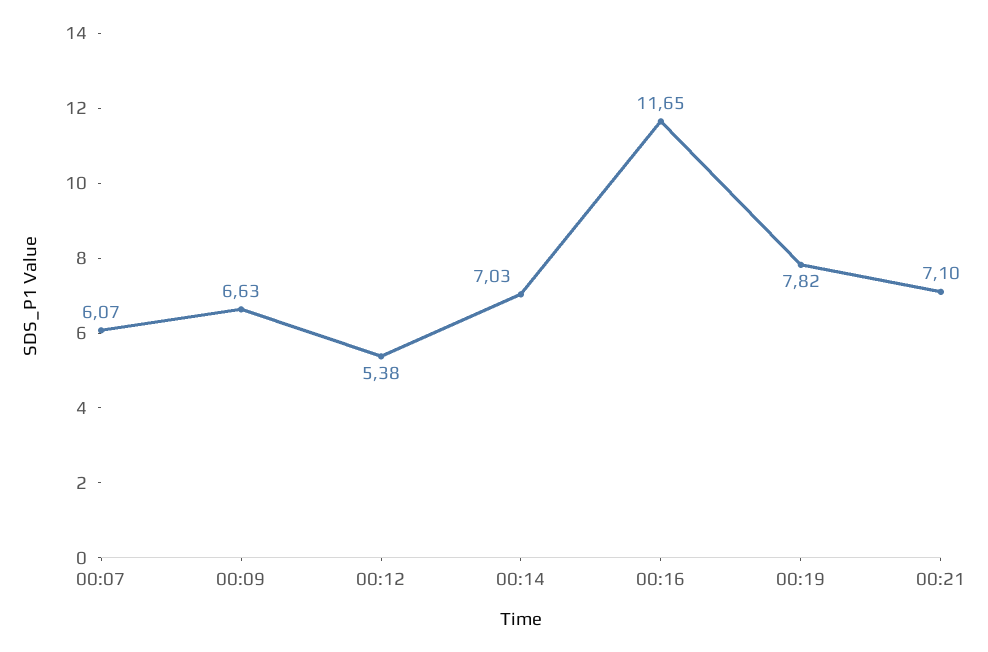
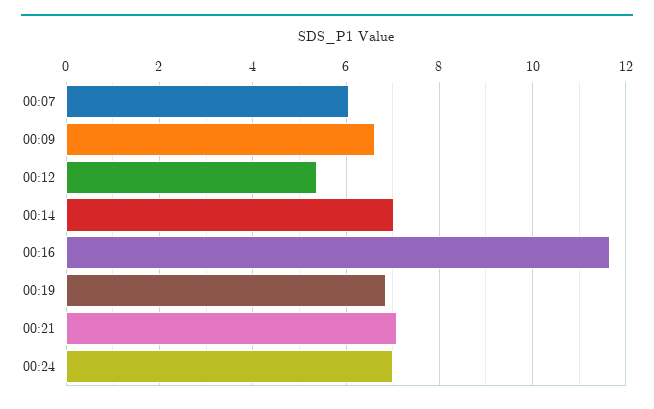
00:19: 7.82 -> 6.8
00:24: none -> 7

